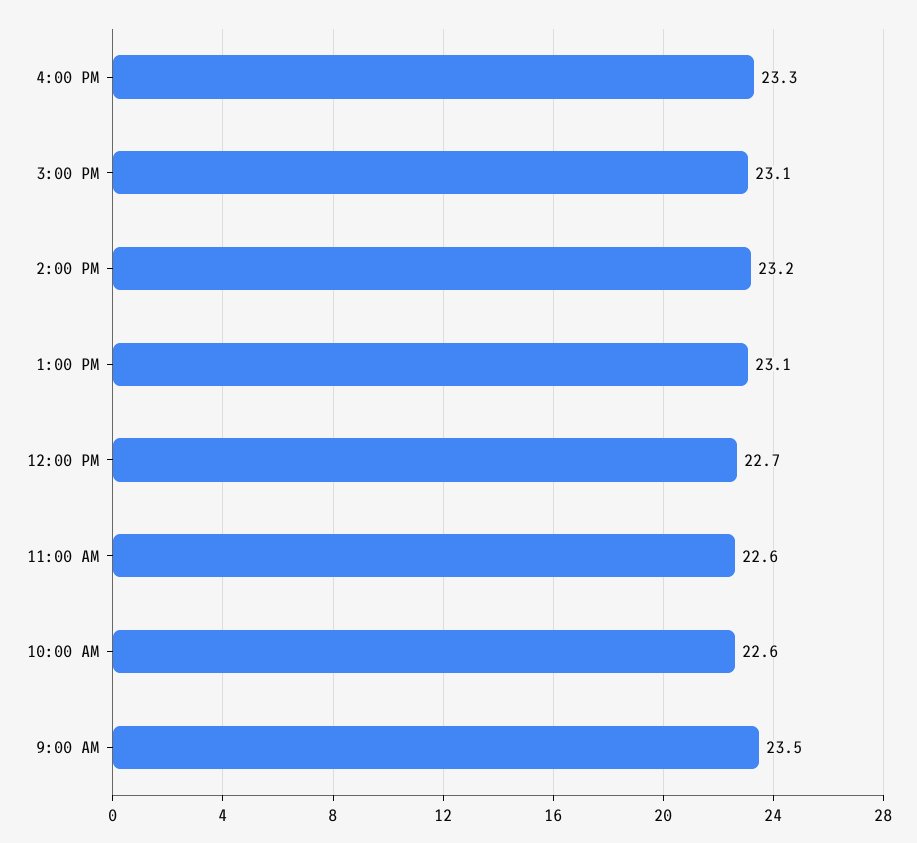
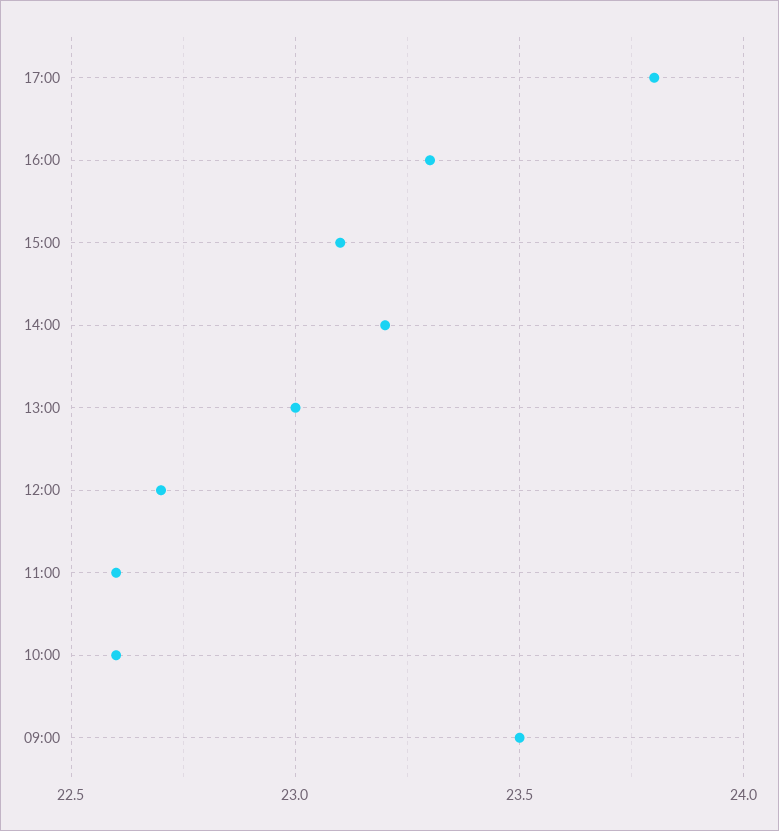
1:00 PM: 23.1 -> 23
17:00: none -> 23.8

